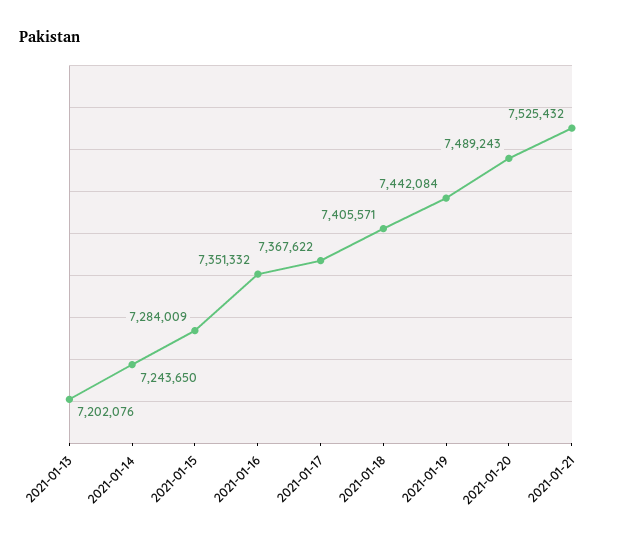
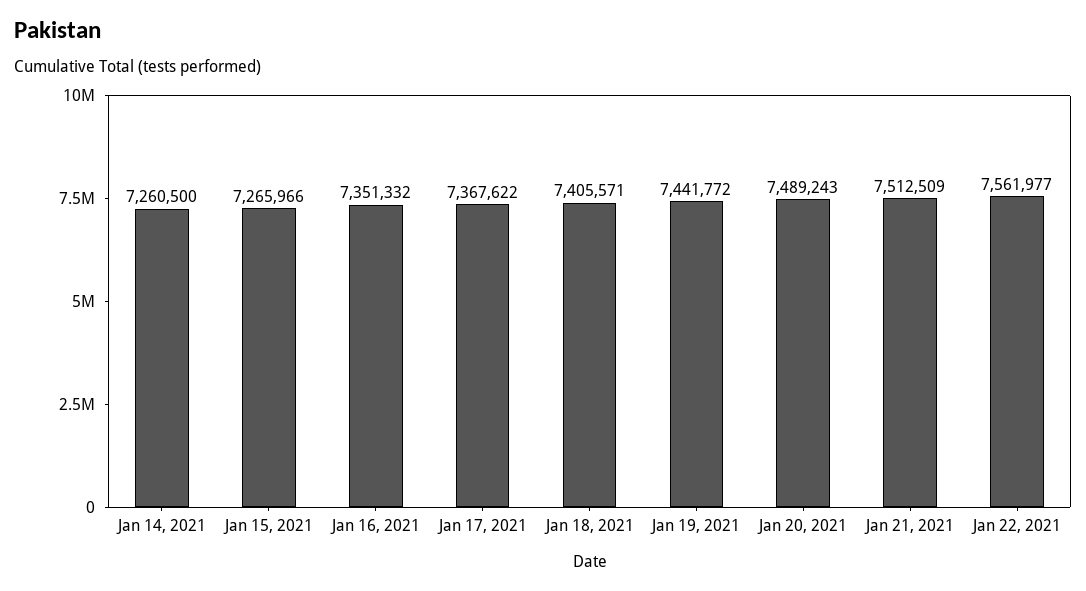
2021-01-13: 7202076 -> none
2021-01-14: 7243650 -> 7260500
2021-01-15: 7284009 -> 7265966
2021-01-19: 7442084 -> 7441772
2021-01-21: 7525432 -> 7512509
Jan 22, 2021: none -> 7561977

